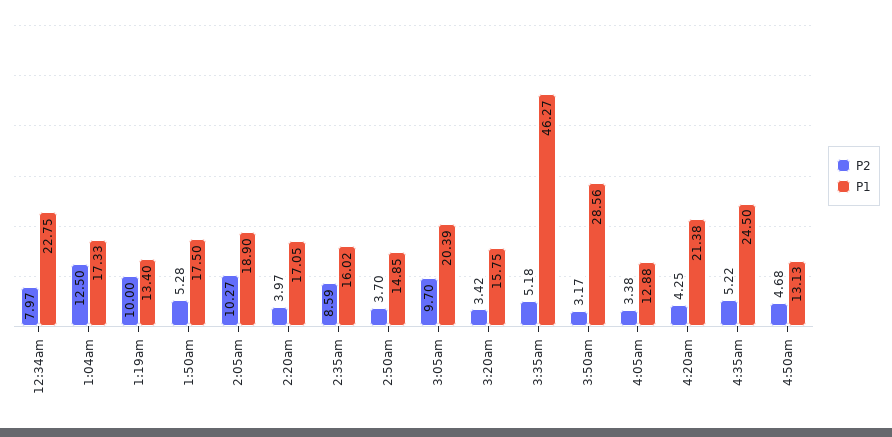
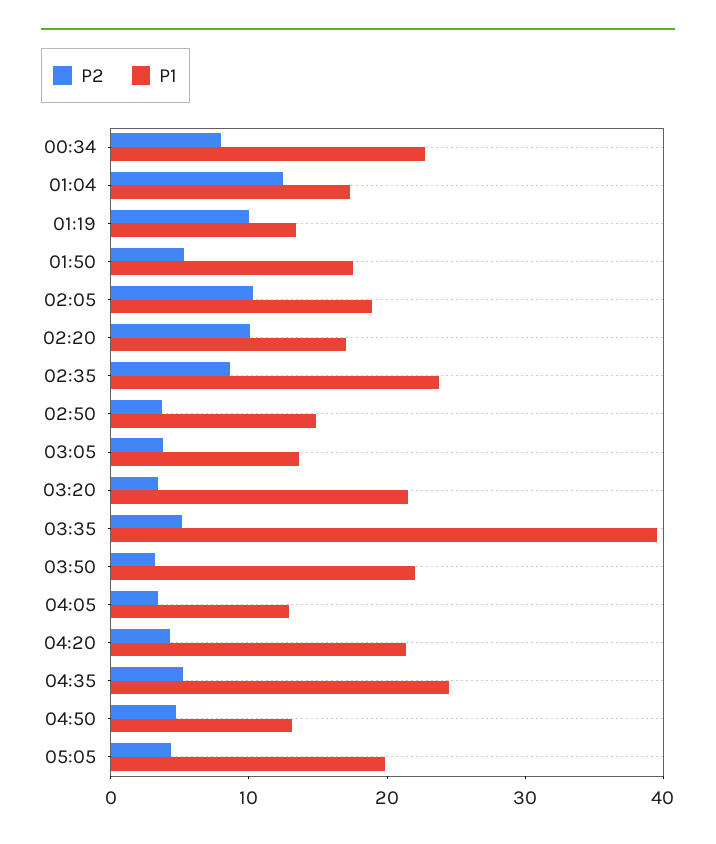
P2, 2:20am: 3.97 -> 10
P1, 2:35am: 16.02 -> 24
P2, 3:05am: 9.7 -> 4
P1, 3:05am: 20.39 -> 14
P1, 3:20am: 15.75 -> 22
P1, 3:35am: 46.27 -> 40
P1, 3:50am: 28.56 -> 22
P2, 05:05: none -> 4
P1, 05:05: none -> 20

